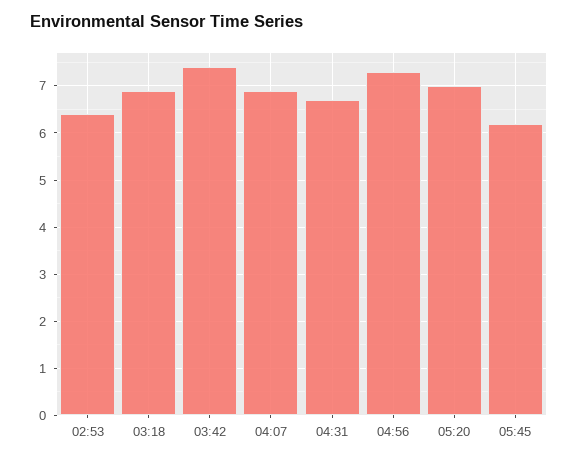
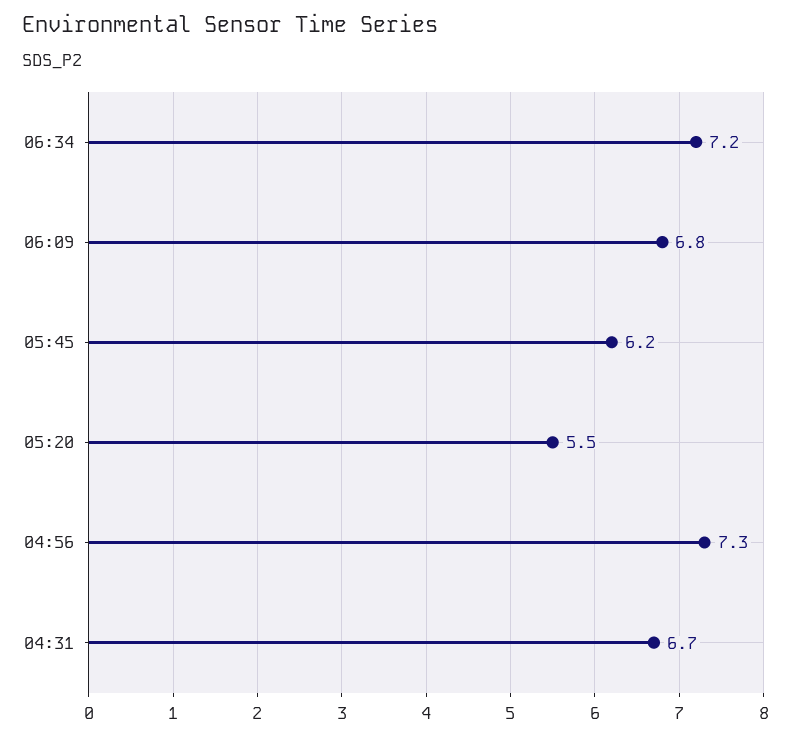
02:53: 6.5 -> none
03:18: 7 -> none
03:42: 7.5 -> none
04:07: 7 -> none
05:20: 7 -> 5.5
06:34: none -> 7.2
06:09: none -> 6.8

